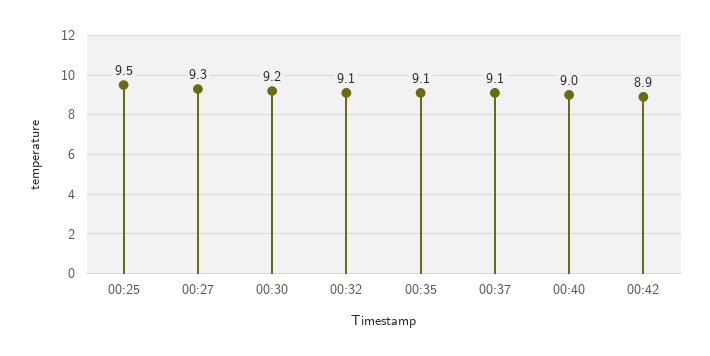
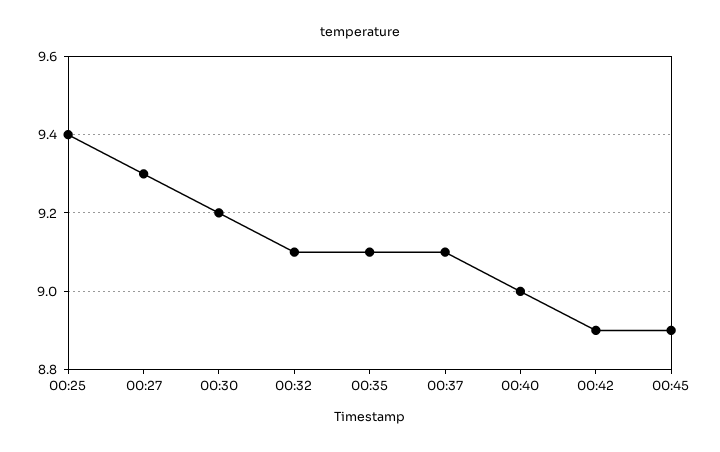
00:25: 9.5 -> 9.4
00:45: none -> 8.9

